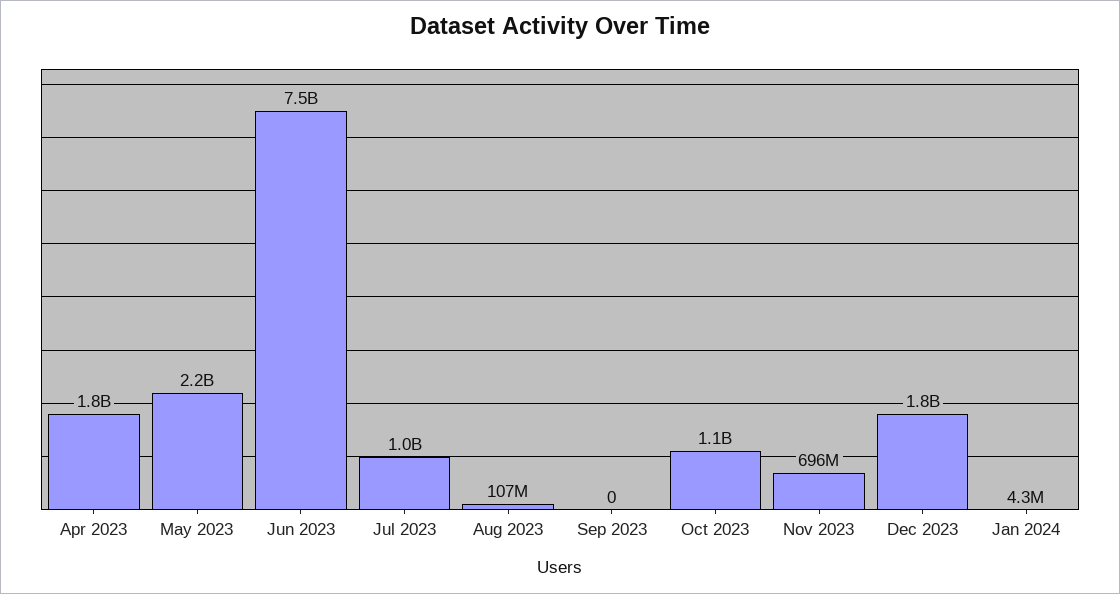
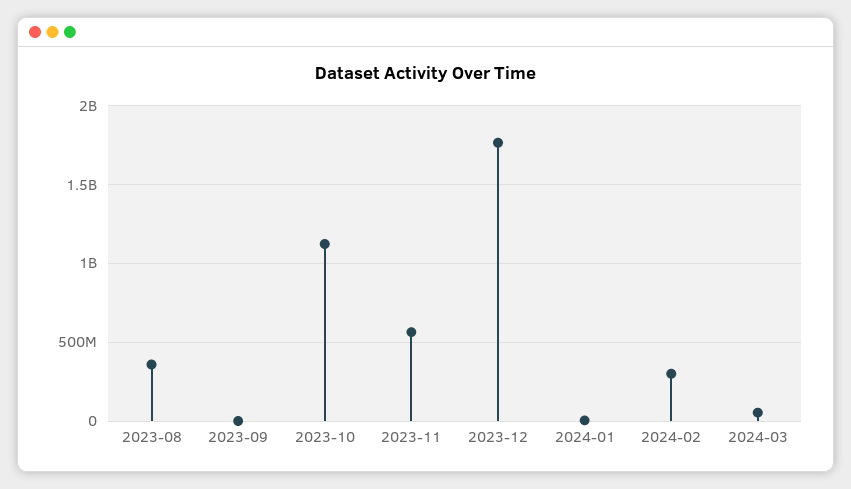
Apr 2023: 1800000000 -> none
May 2023: 2200000000 -> none
Jun 2023: 7500000000 -> none
Jul 2023: 1000000000 -> none
Aug 2023: 107000000 -> 350000000
Nov 2023: 696000000 -> 550000000
2024-02: none -> 300000000
2024-03: none -> 50000000

